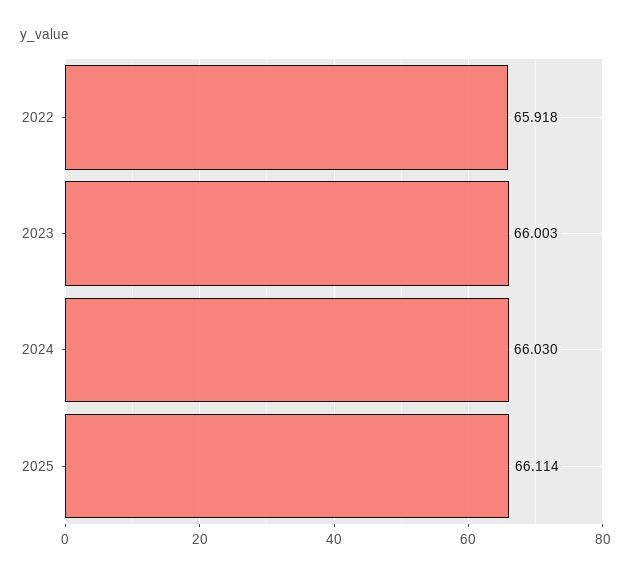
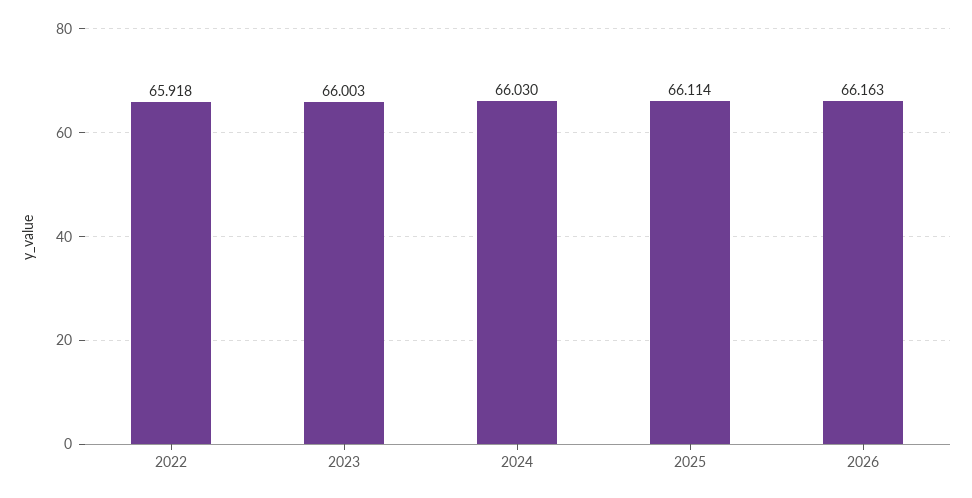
2026: none -> 66.163

